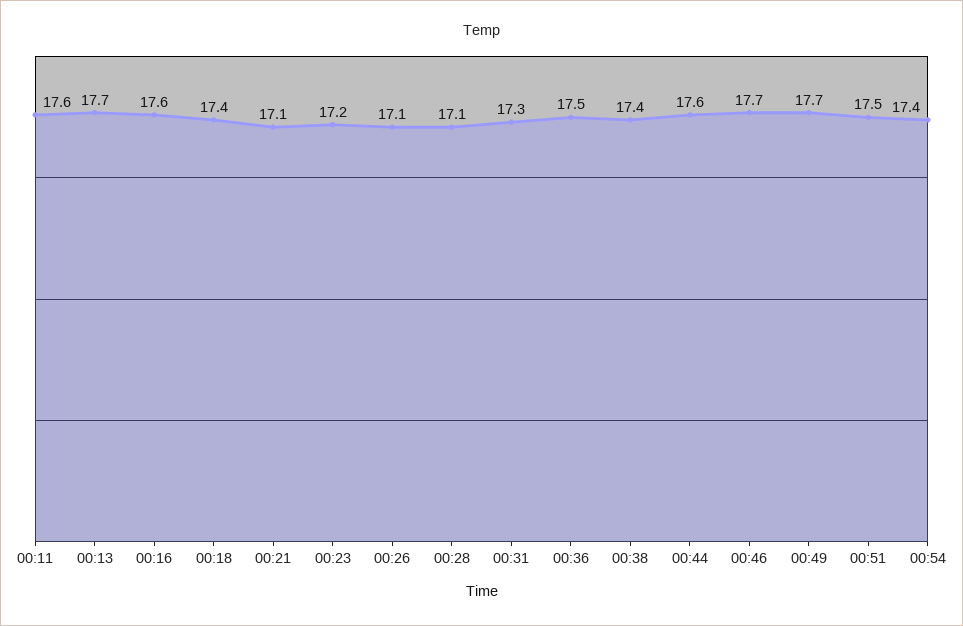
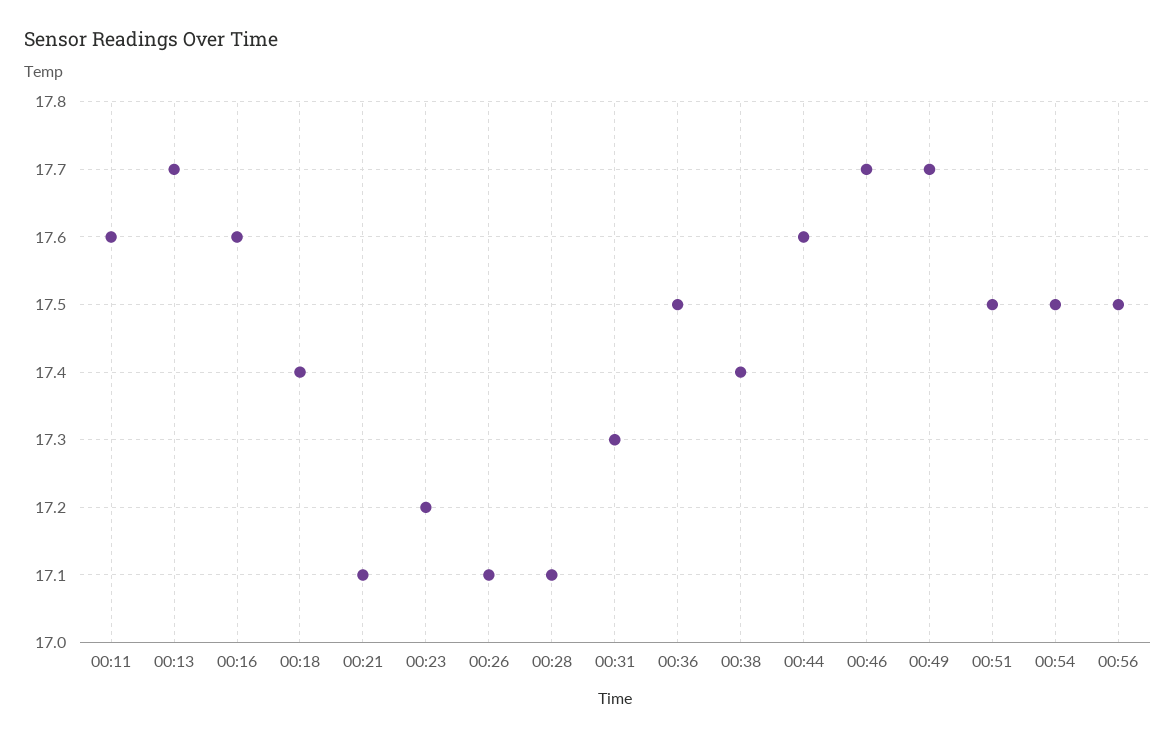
00:54: 17.4 -> 17.5
00:56: none -> 17.5

